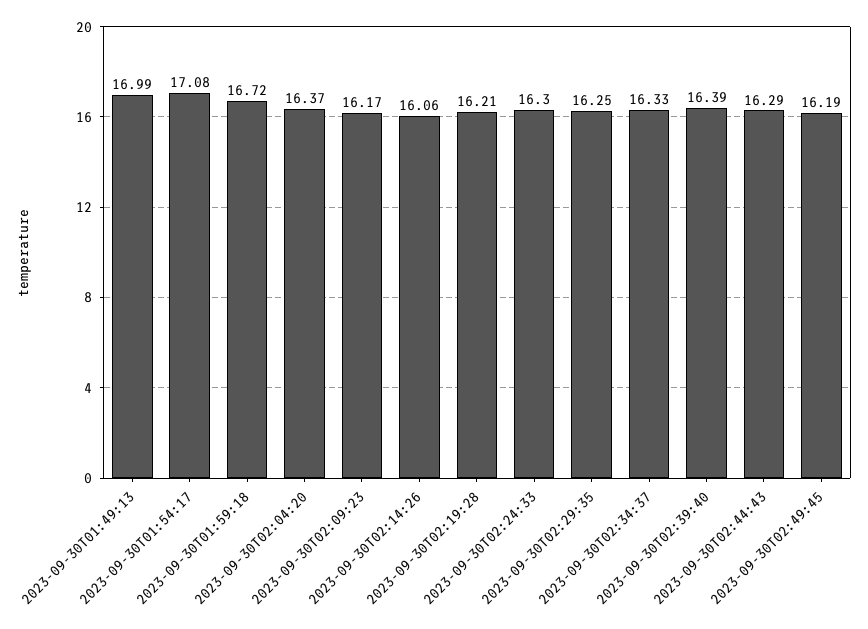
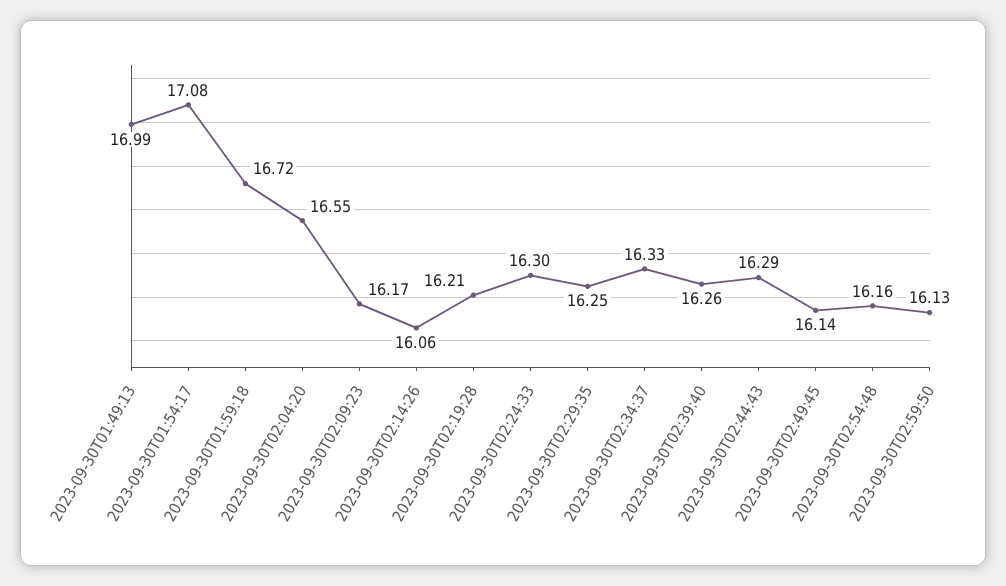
2023-09-30T02:04:20: 16.37 -> 16.55
2023-09-30T02:39:40: 16.39 -> 16.26
2023-09-30T02:49:45: 16.19 -> 16.14
2023-09-30T02:54:48: none -> 16.16
2023-09-30T02:59:50: none -> 16.13

